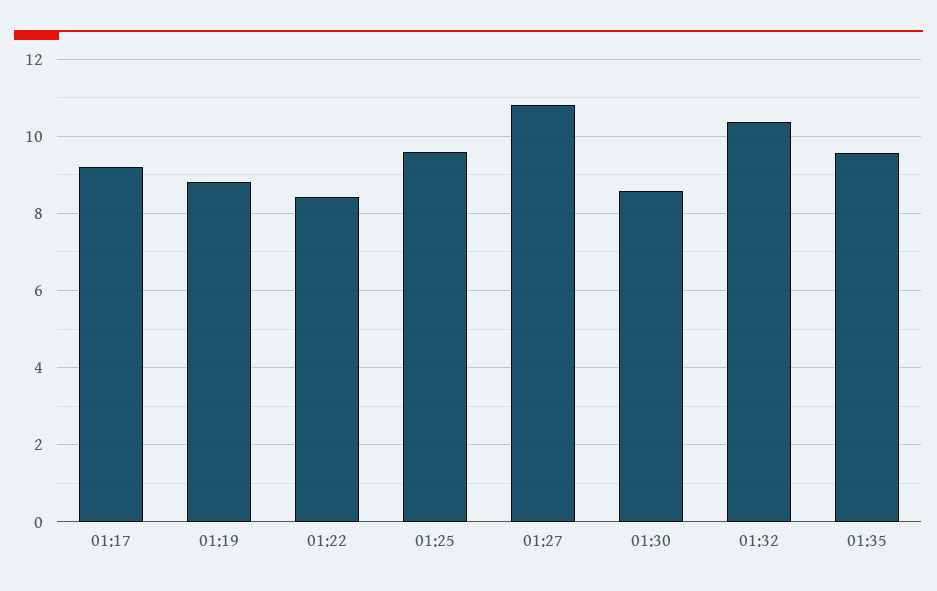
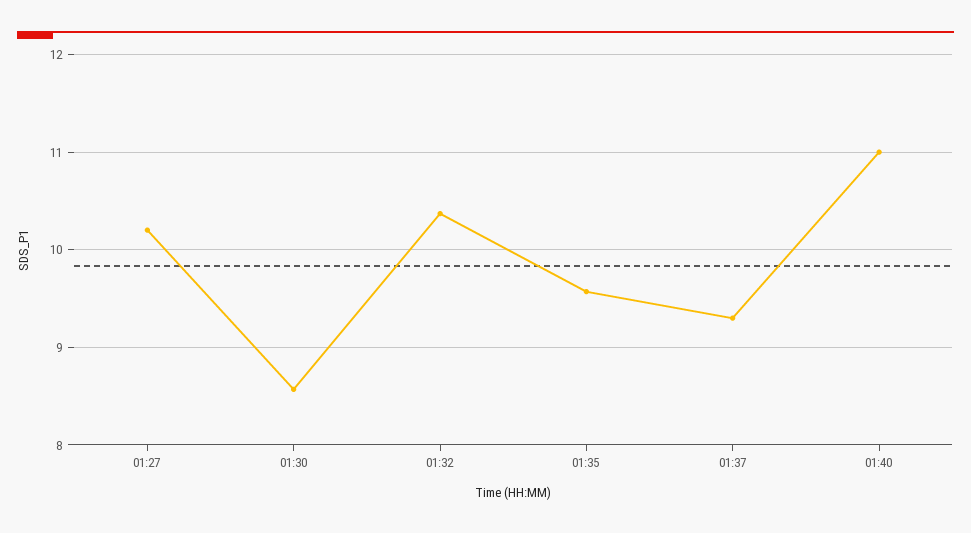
01:17: 9.2 -> none
01:19: 8.8 -> none
01:22: 8.4 -> none
01:25: 9.6 -> none
01:27: 10.8 -> 10.2
01:37: none -> 9.3
01:40: none -> 11

